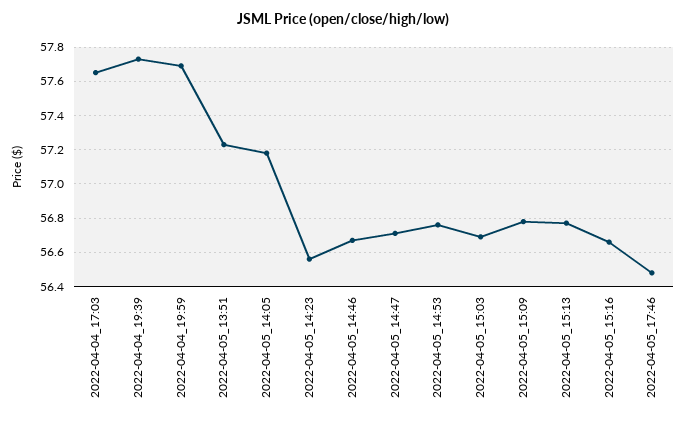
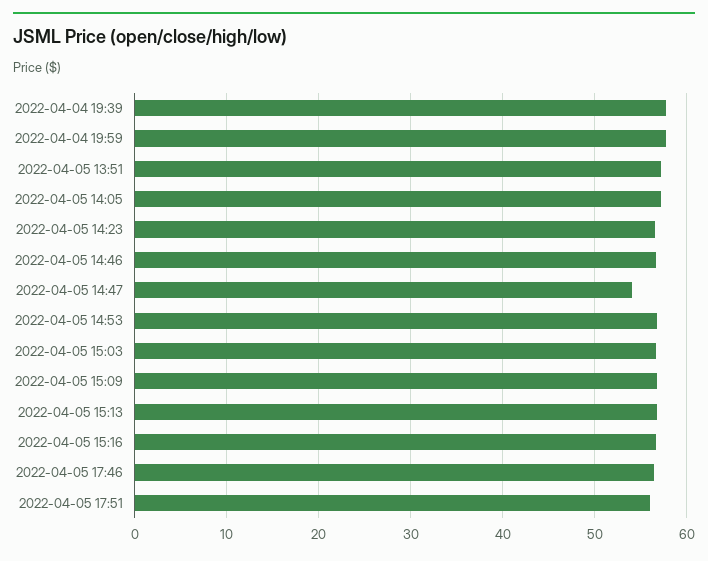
2022-04-04_17:03: 57.65 -> none
2022-04-05_14:47: 56.7 -> 54
2022-04-05 17:51: none -> 56

